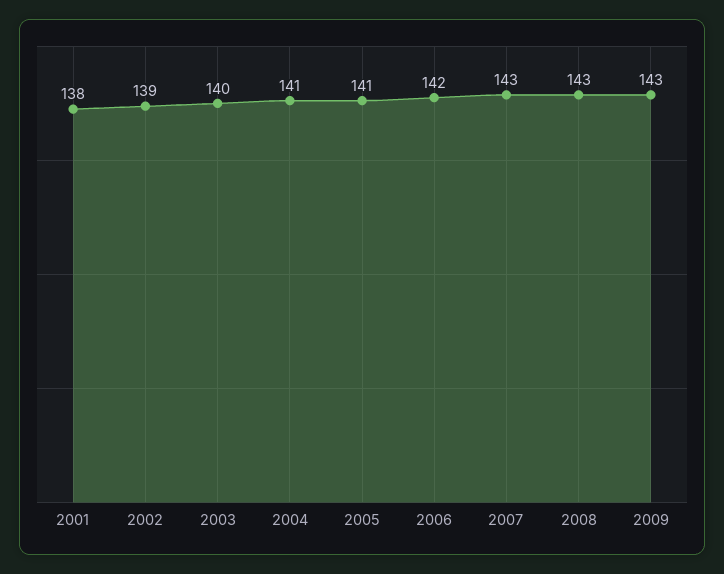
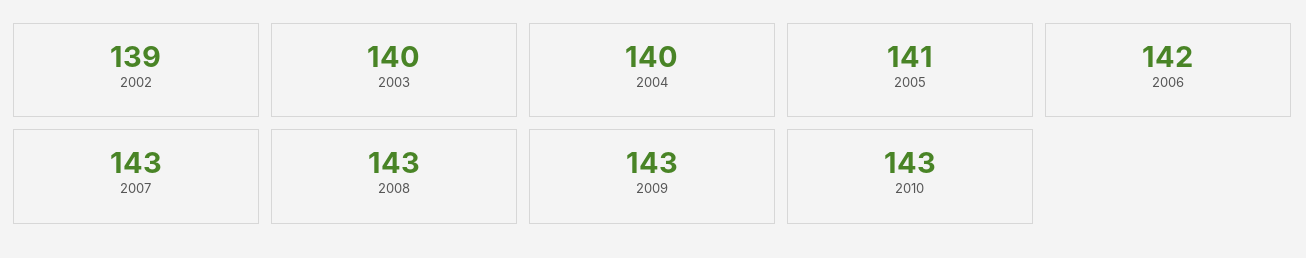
2001: 138 -> none
2004: 141 -> 140
2010: none -> 143

